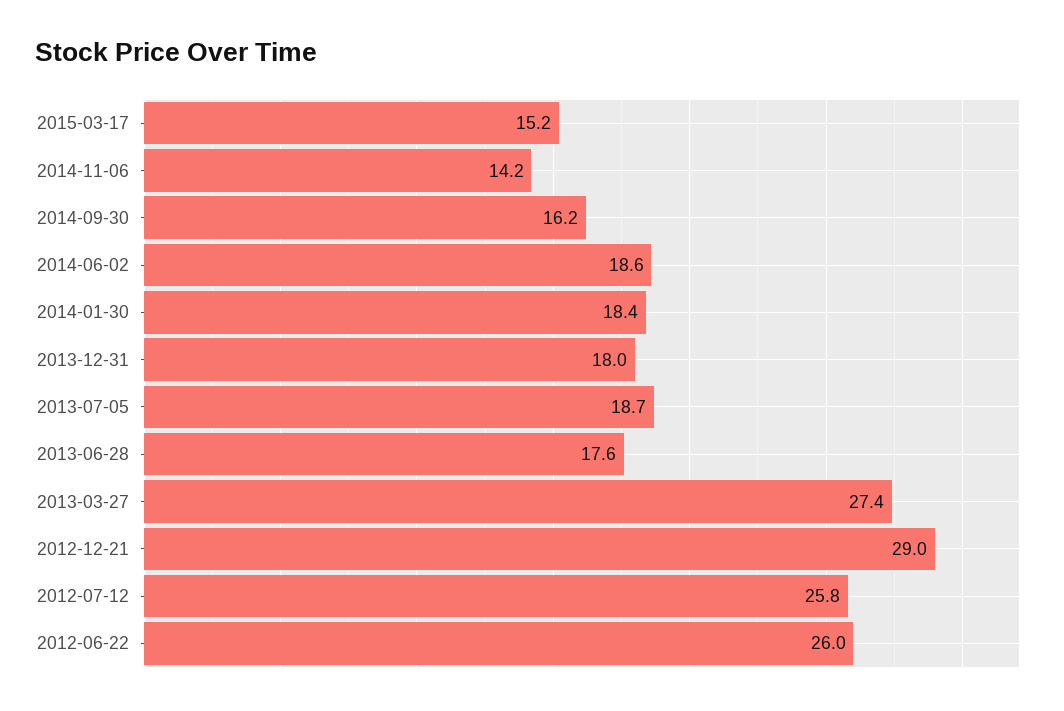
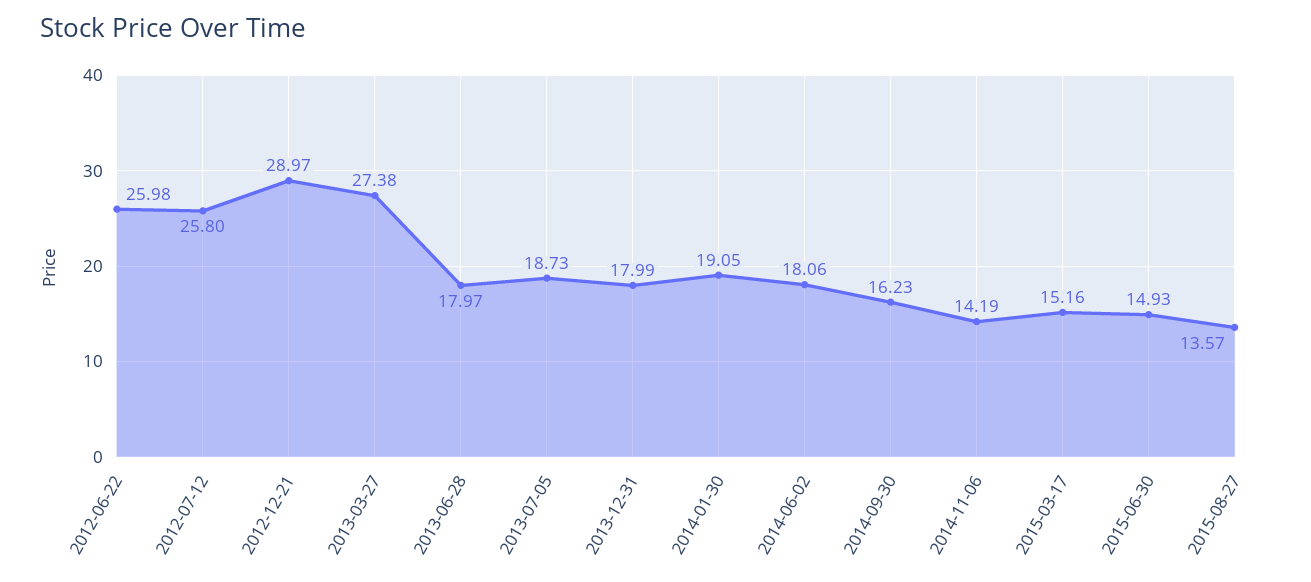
2014-06-02: 18.6 -> 18.06
2014-01-30: 18.4 -> 19.05
2013-06-28: 17.6 -> 17.97
2015-06-30: none -> 14.93
2015-08-27: none -> 13.57

